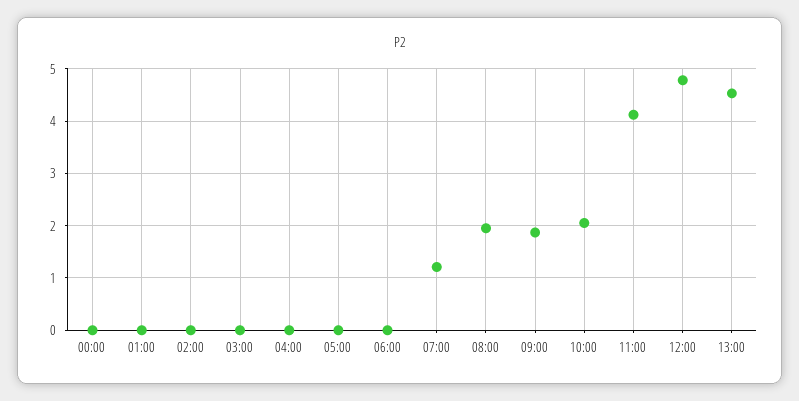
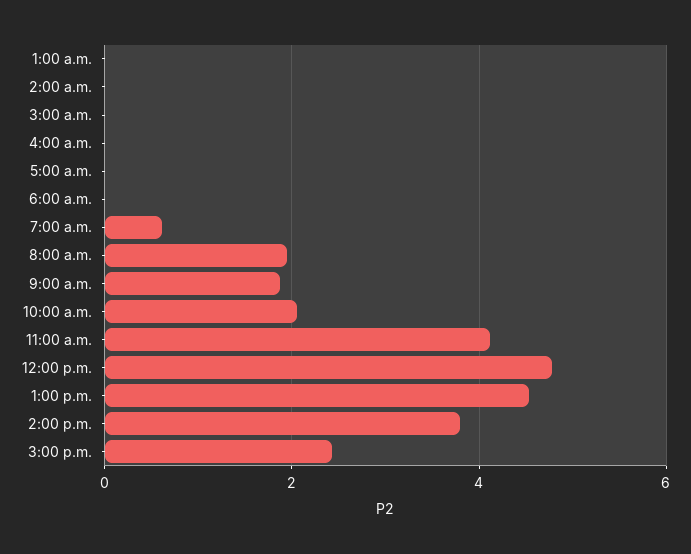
00:00: 0 -> none
07:00: 1.2 -> 0.6
2:00 p.m.: none -> 3.8
3:00 p.m.: none -> 2.4

